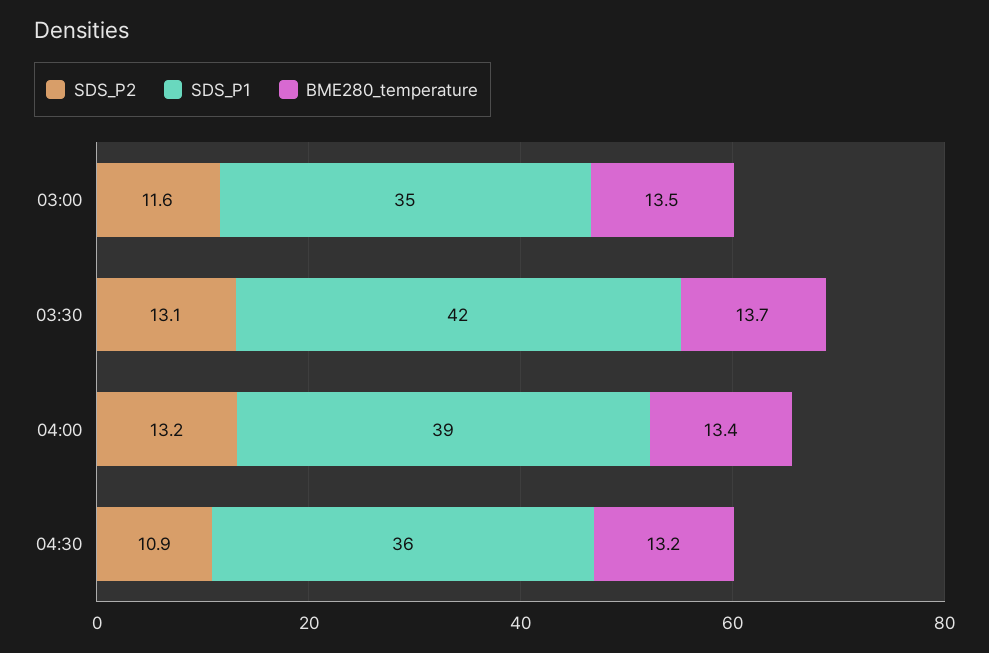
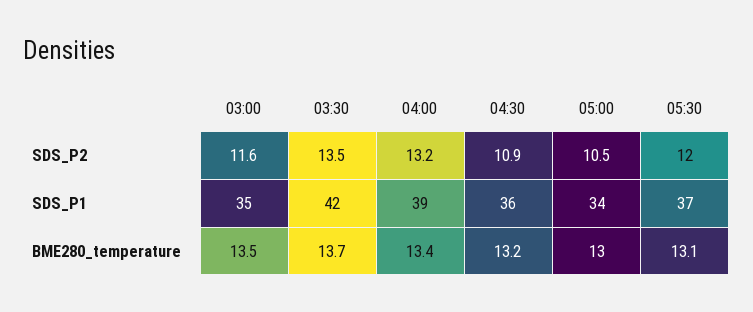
SDS_P2, 03:30: 13.1 -> 13.5
SDS_P2, 05:00: none -> 10.5
SDS_P2, 05:30: none -> 12
SDS_P1, 05:00: none -> 34
SDS_P1, 05:30: none -> 37
BME280_temperature, 05:00: none -> 13
BME280_temperature, 05:30: none -> 13.1

